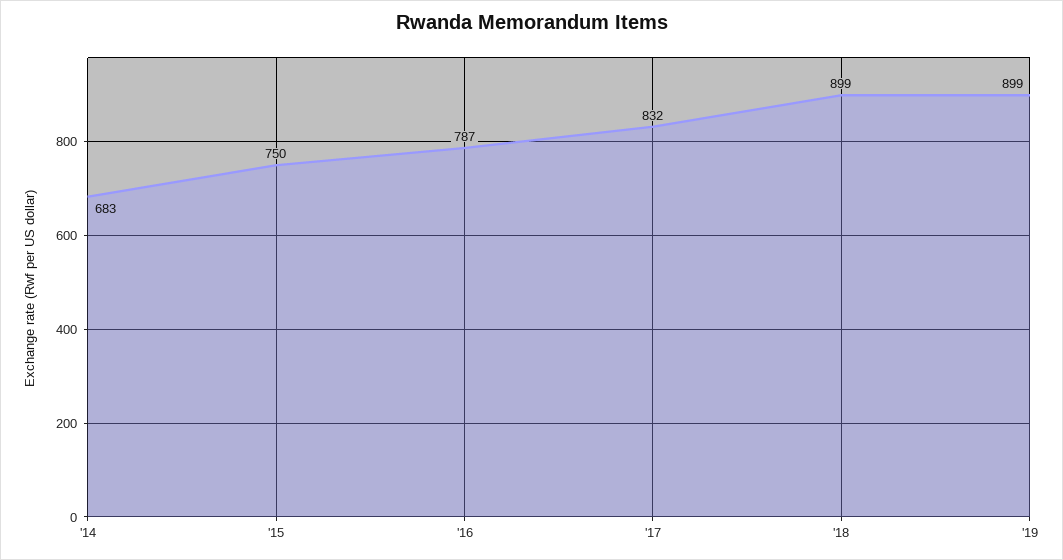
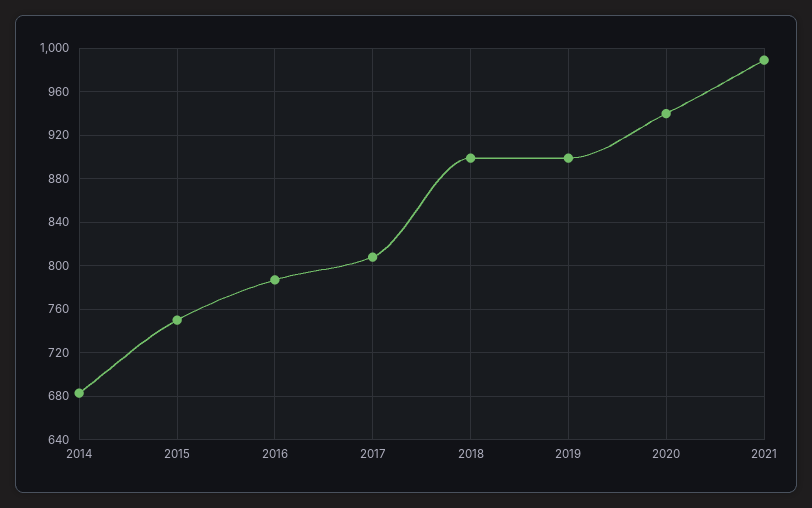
'17: 832 -> 810
2020: none -> 940
2021: none -> 990

